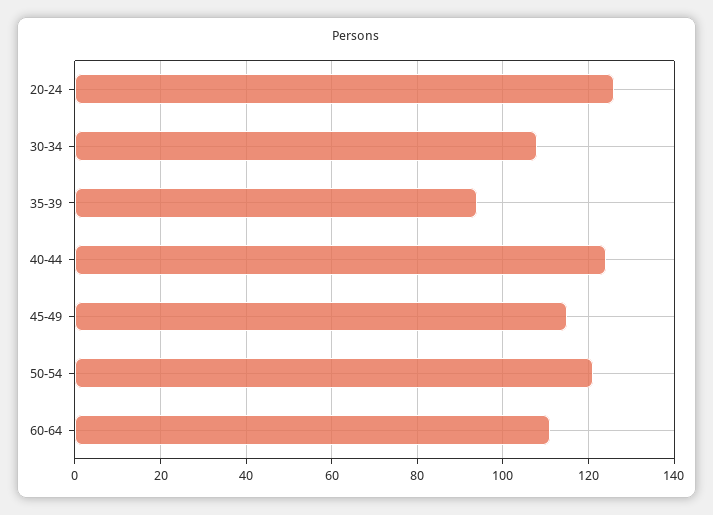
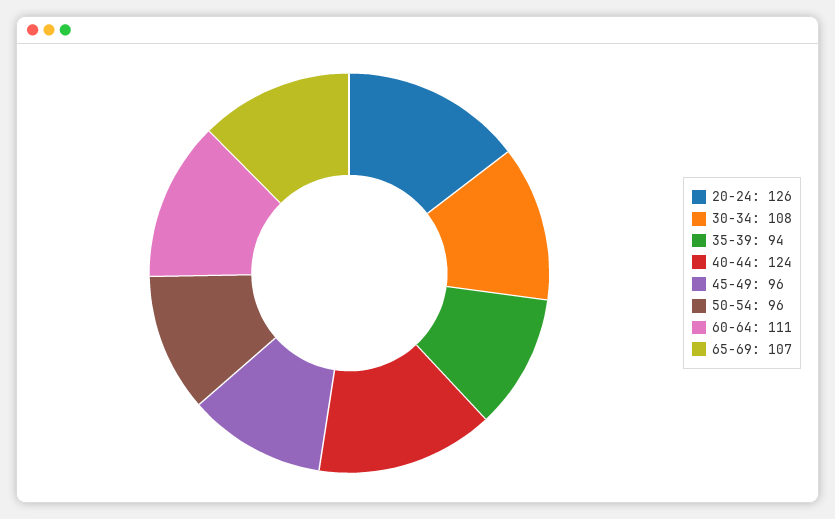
45-49: 115 -> 96
50-54: 120 -> 96
65-69: none -> 107

